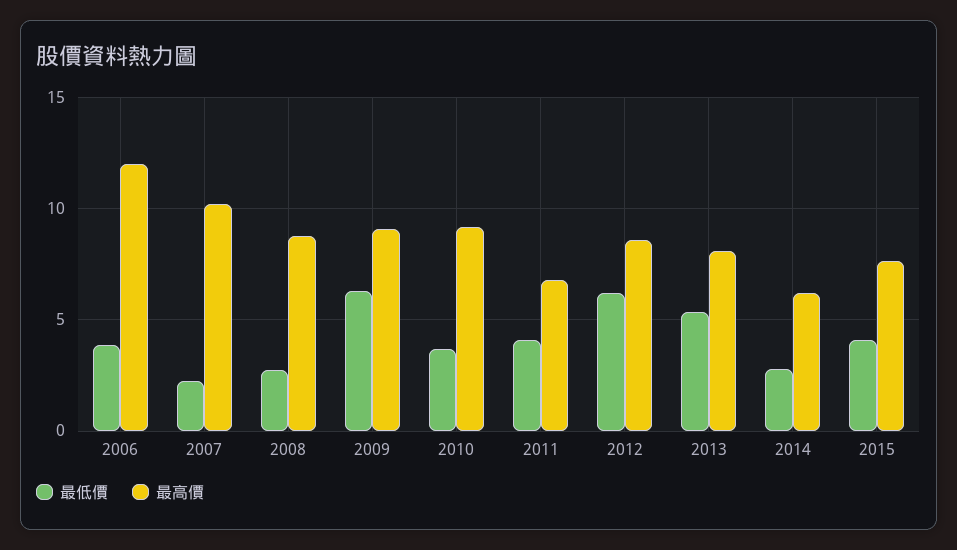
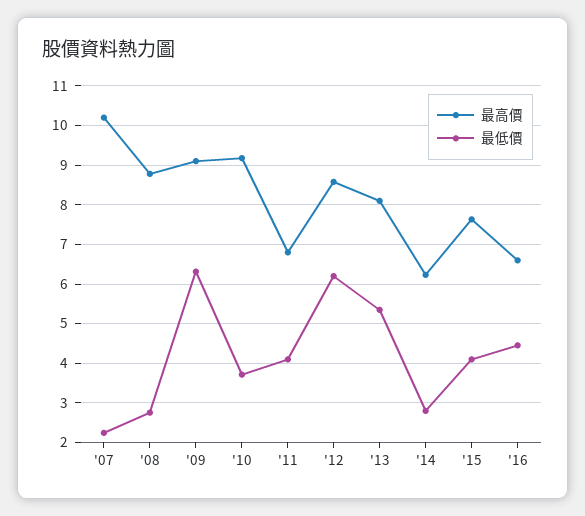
最低價, 2006: 4 -> none
最高價, 2006: 12 -> none
最高價, '16: none -> 6.6
最低價, '16: none -> 4.4

